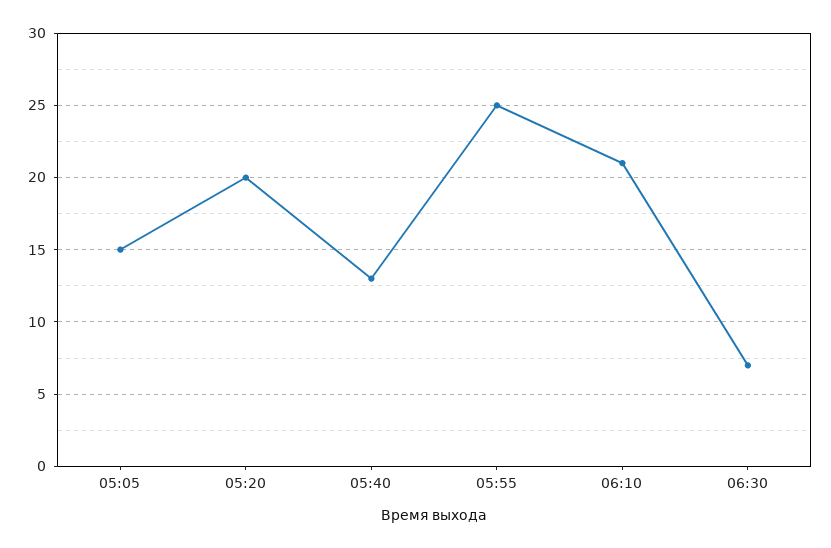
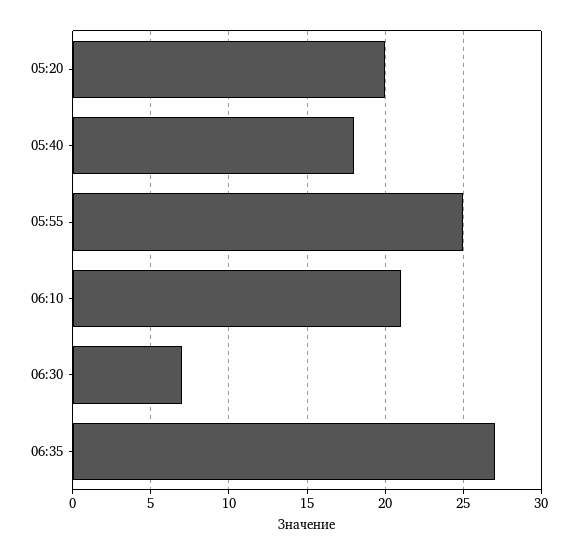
05:05: 15 -> none
05:40: 13 -> 18
06:35: none -> 27

